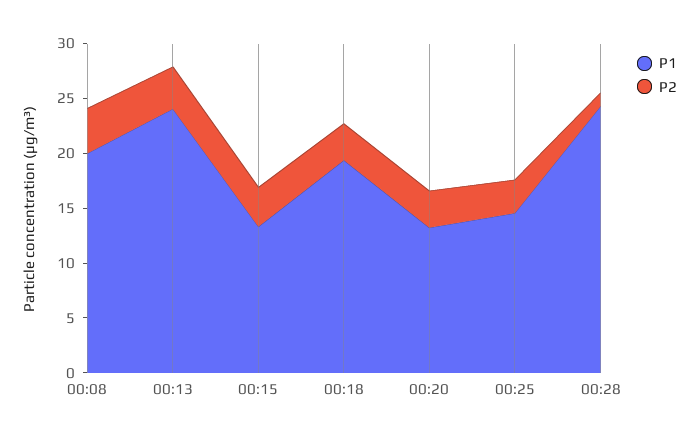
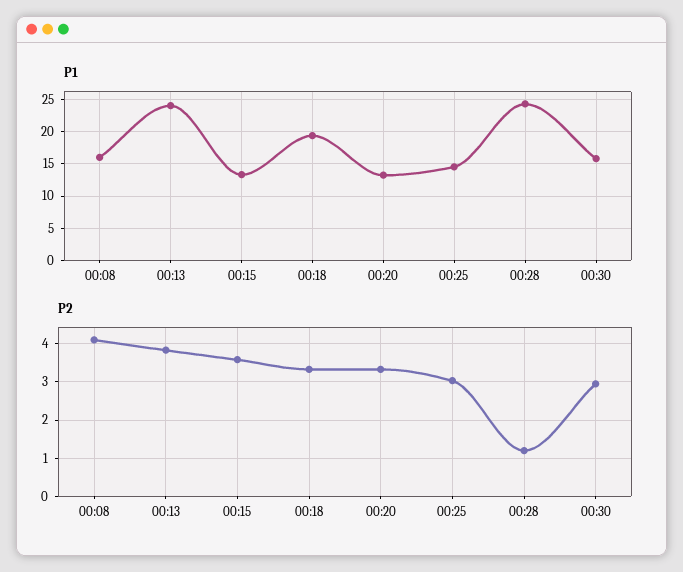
P1, 00:08: 20 -> 16
P1, 00:30: none -> 16
P2, 00:30: none -> 3

